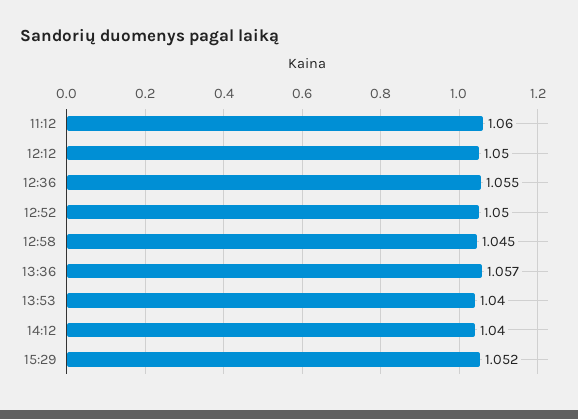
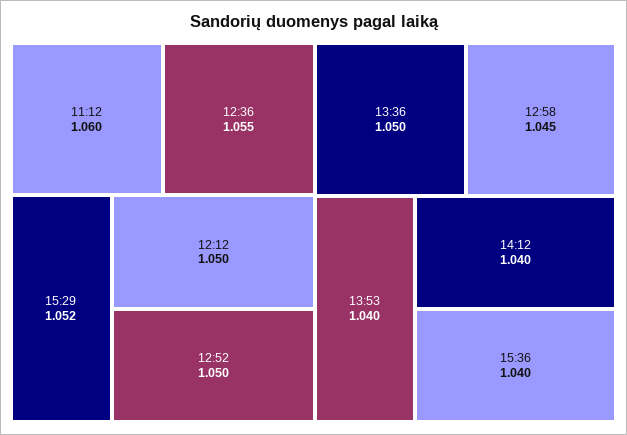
13:36: 1.057 -> 1.05
15:36: none -> 1.04

